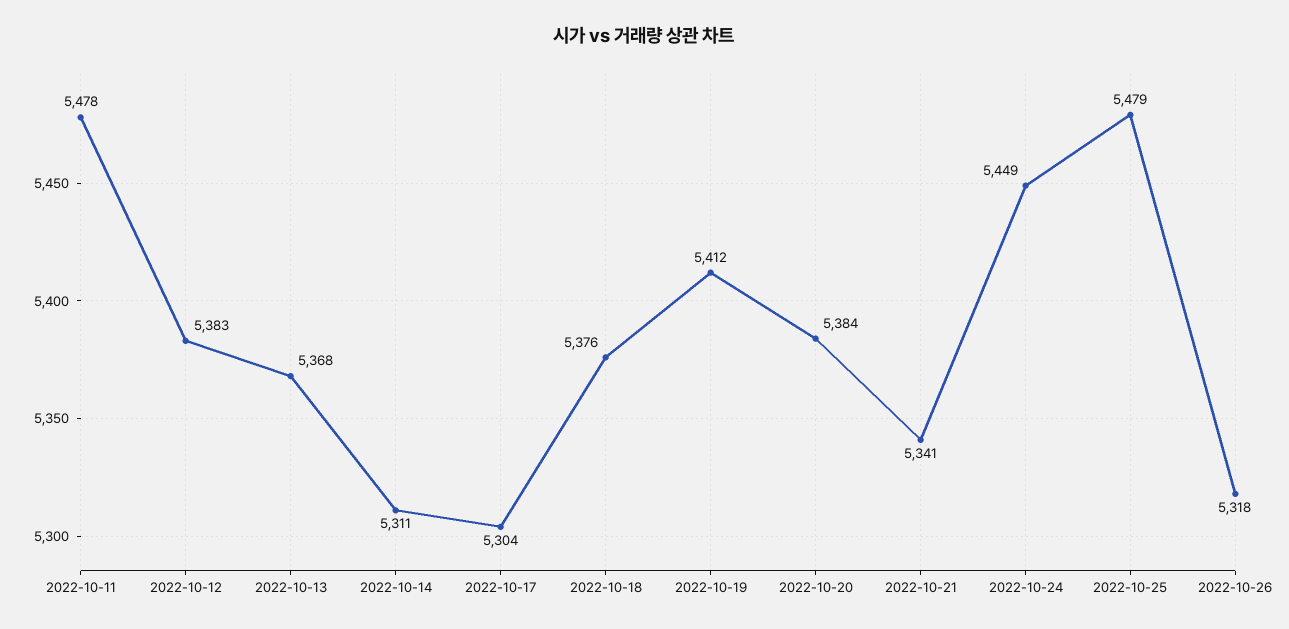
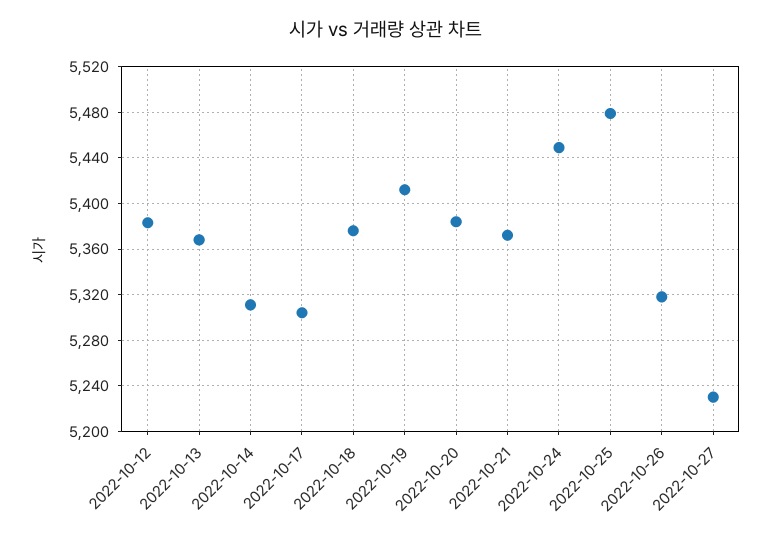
2022-10-11: 5478 -> none
2022-10-21: 5341 -> 5370
2022-10-27: none -> 5230

